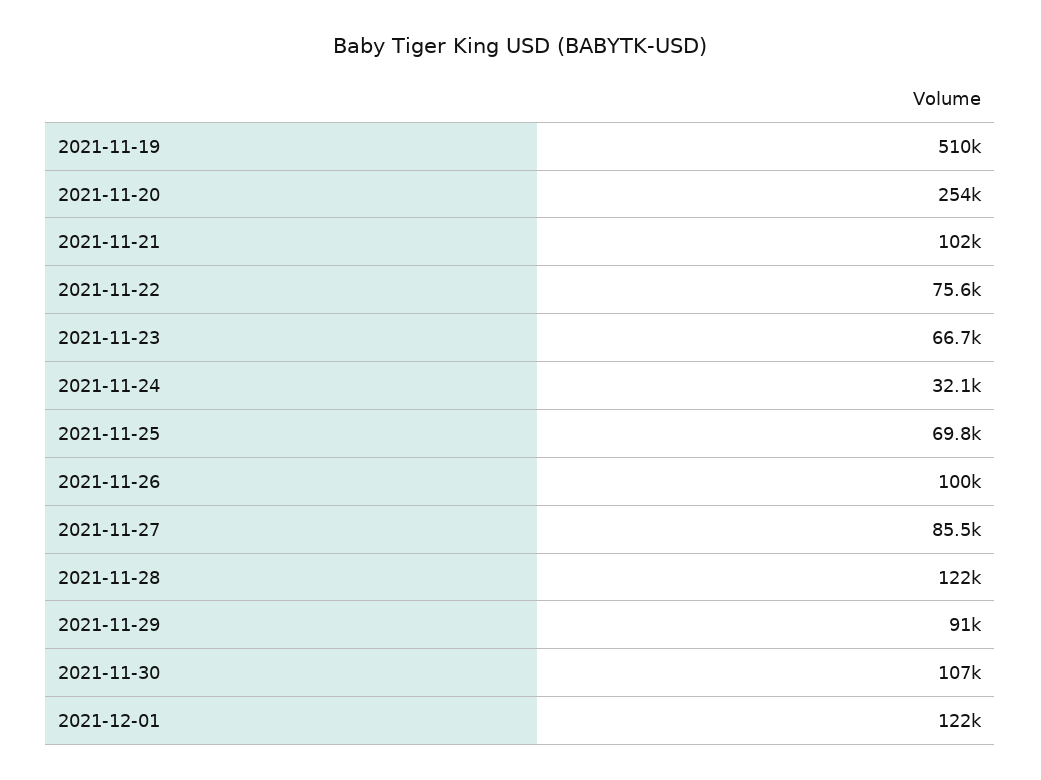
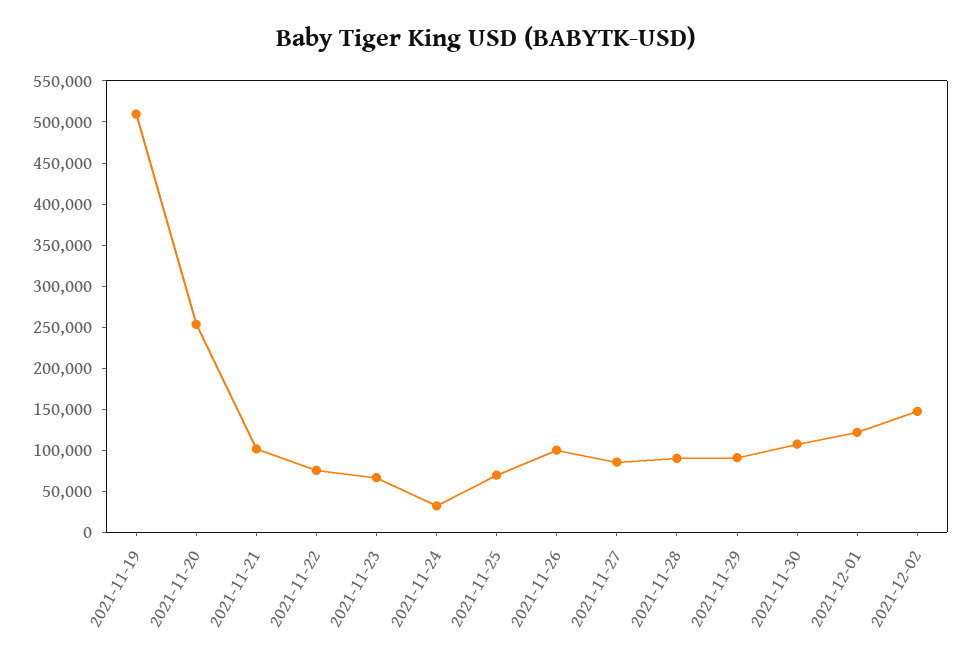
2021-11-28: 122000 -> 90000
2021-12-02: none -> 150000

